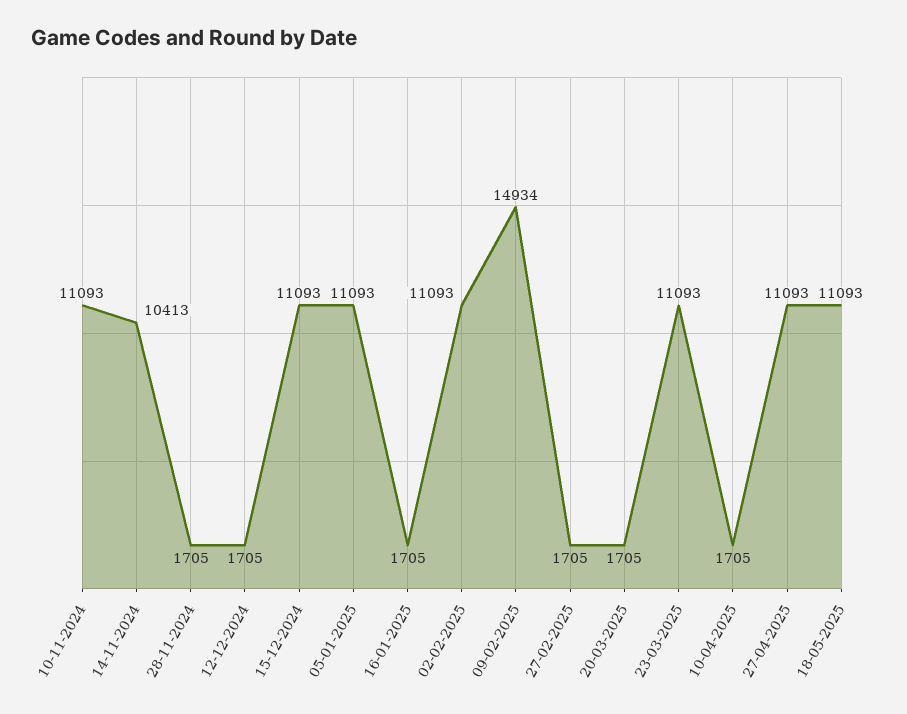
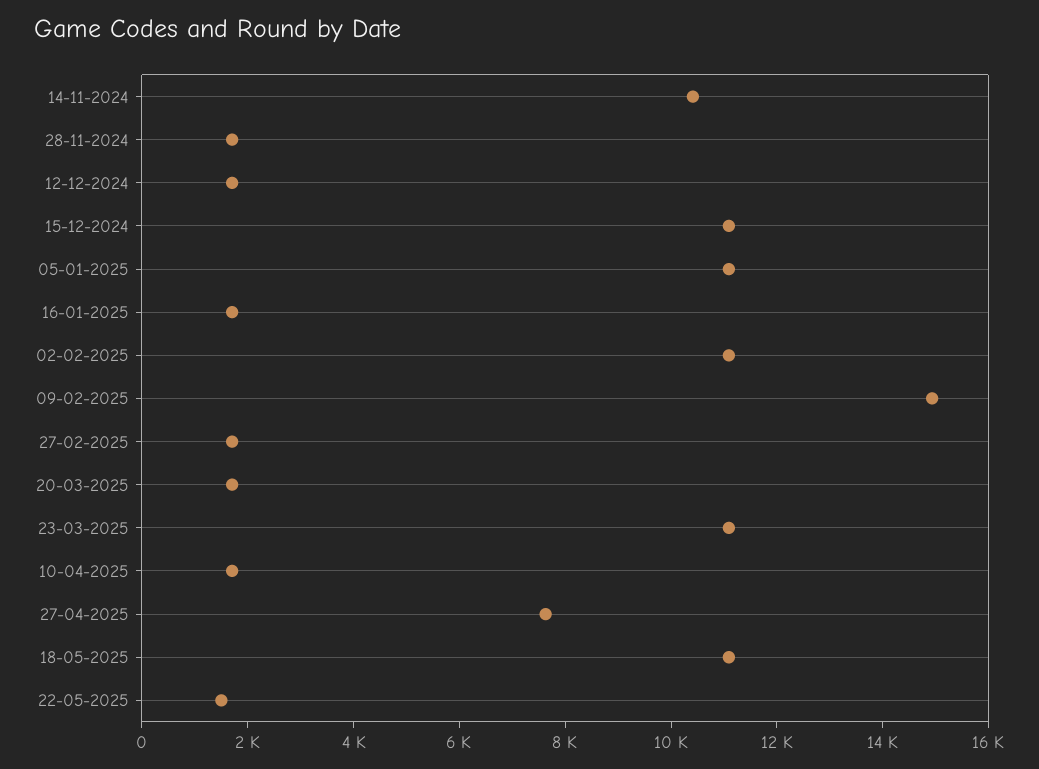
10-11-2024: 11093 -> none
27-04-2025: 11093 -> 7500
22-05-2025: none -> 1500

